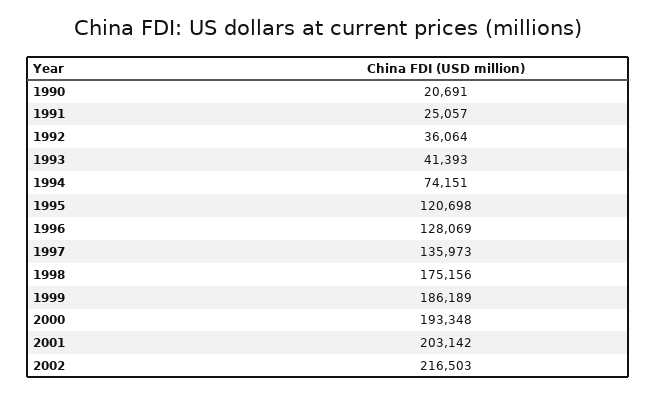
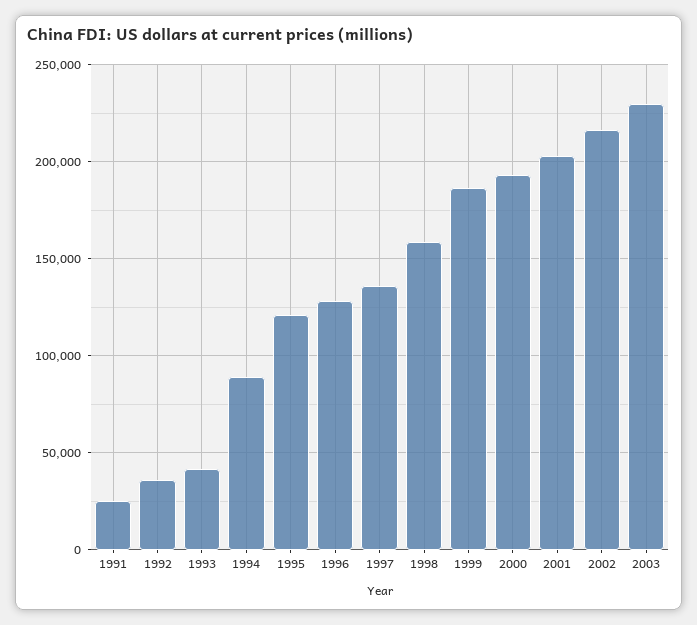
1990: 20691 -> none
1994: 74151 -> 90000
1998: 175156 -> 160000
2003: none -> 230000

